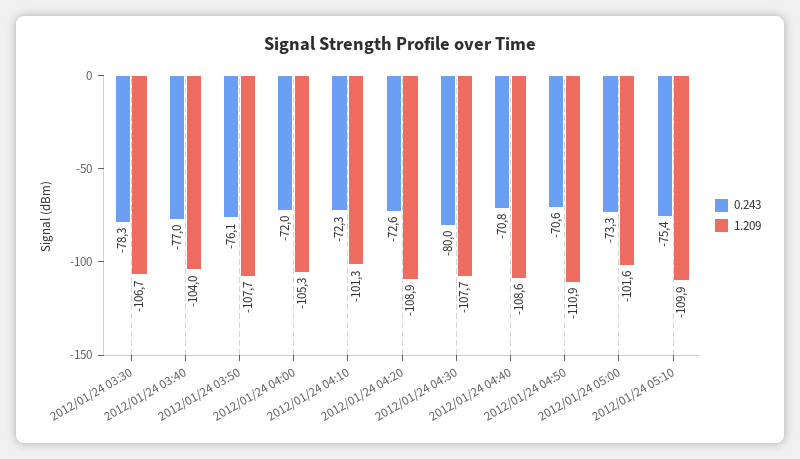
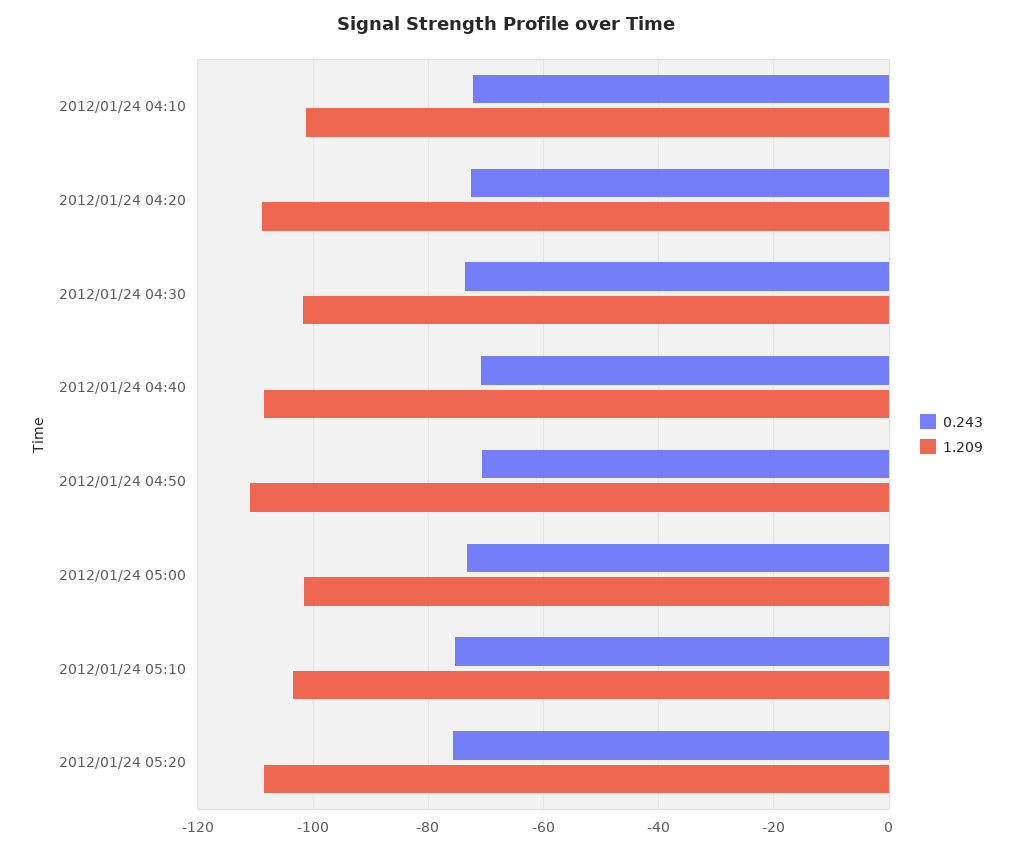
0.243, 2012/01/24 03:30: -78.3 -> none
1.209, 2012/01/24 03:30: -106.7 -> none
0.243, 2012/01/24 03:40: -77 -> none
1.209, 2012/01/24 03:40: -104 -> none
0.243, 2012/01/24 03:50: -76.1 -> none
1.209, 2012/01/24 03:50: -107.7 -> none
0.243, 2012/01/24 04:00: -72 -> none
1.209, 2012/01/24 04:00: -105.3 -> none
0.243, 2012/01/24 04:30: -80 -> -74
1.209, 2012/01/24 04:30: -107.7 -> -102
1.209, 2012/01/24 05:10: -109.9 -> -104
0.243, 2012/01/24 05:20: none -> -76
1.209, 2012/01/24 05:20: none -> -108

